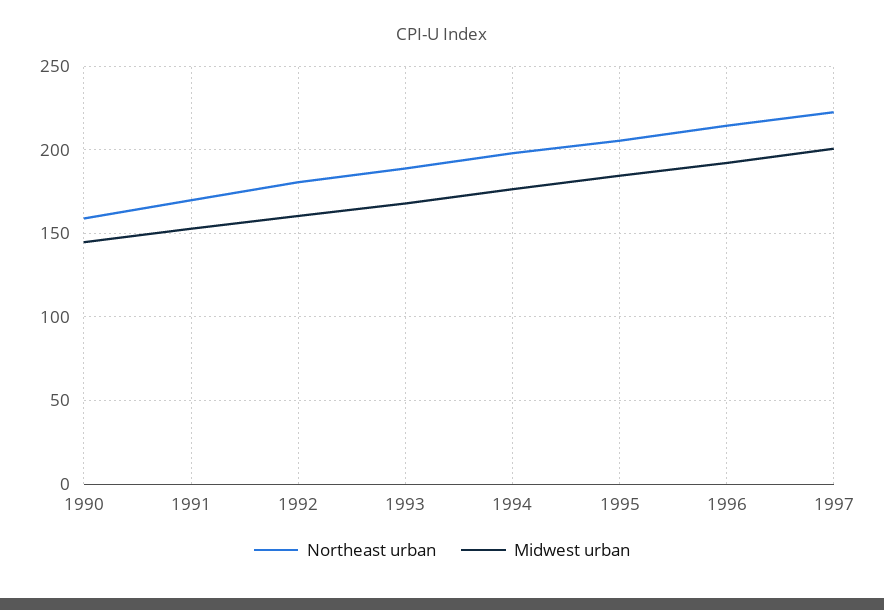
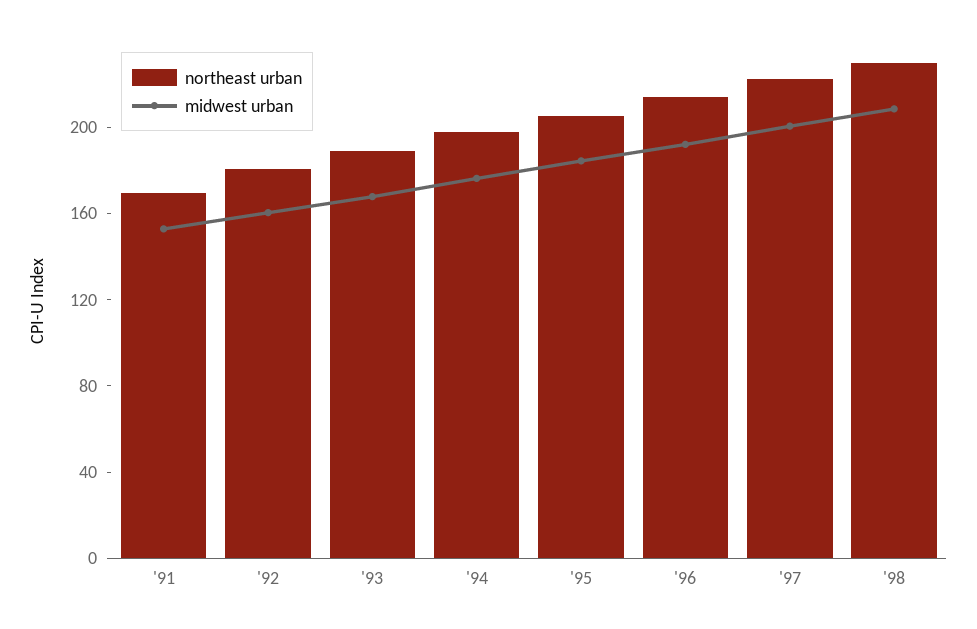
Northeast urban, 1990: 160 -> none
Midwest urban, 1990: 145 -> none
Northeast urban, '98: none -> 230
Midwest urban, '98: none -> 210

